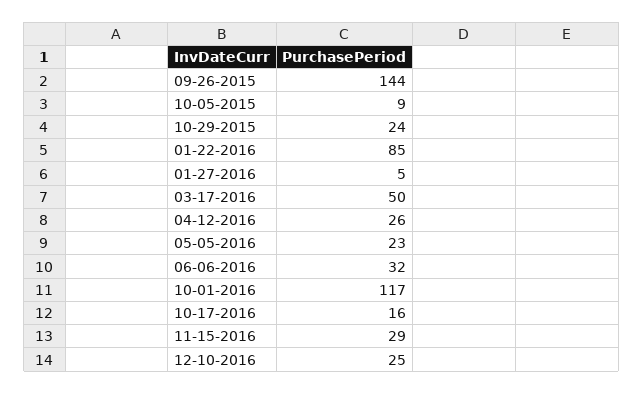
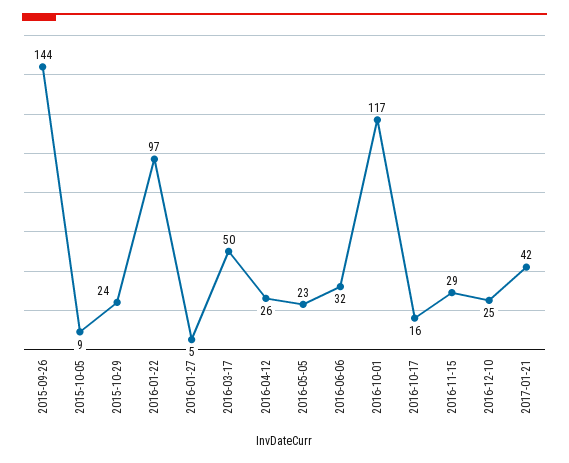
01-22-2016: 85 -> 97
2017-01-21: none -> 42

